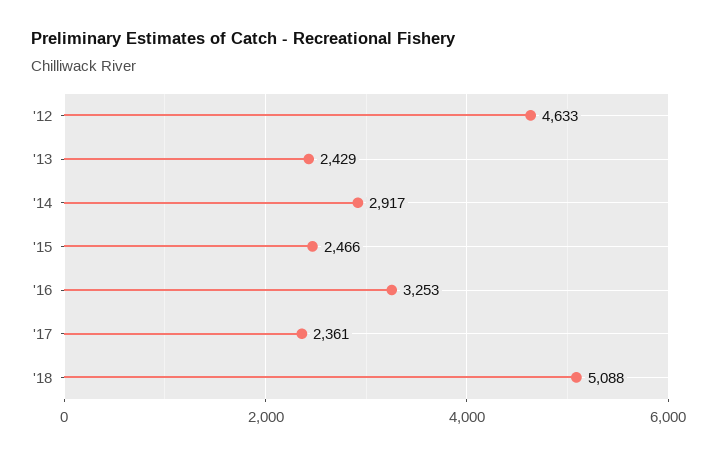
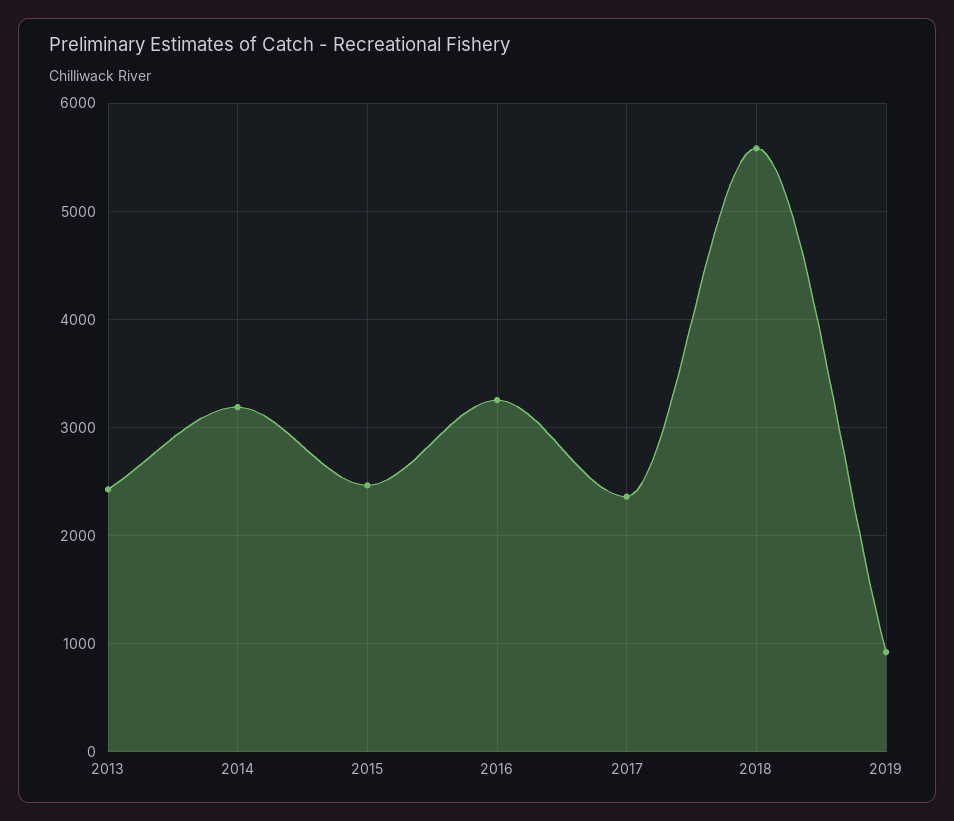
'12: 4633 -> none
'14: 2917 -> 3200
'18: 5088 -> 5600
2019: none -> 900

